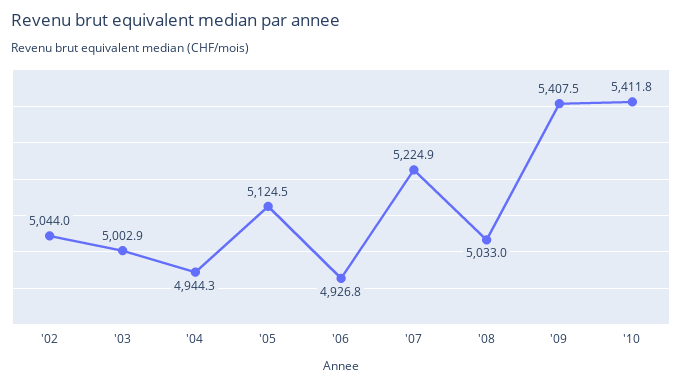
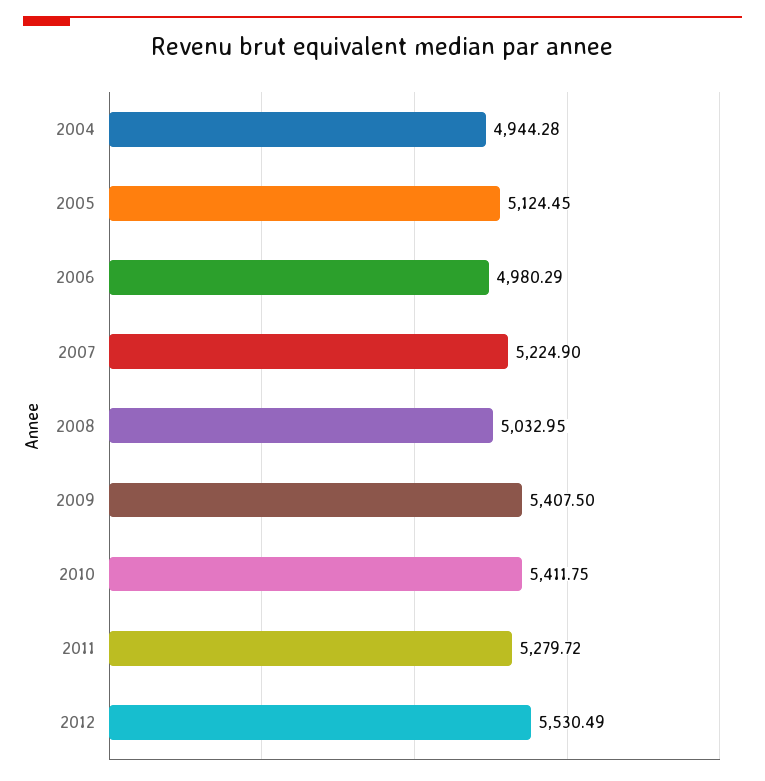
'02: 5044 -> none
'03: 5002.9 -> none
'06: 4926.8 -> 4980.29
2011: none -> 5279.72
2012: none -> 5530.49

